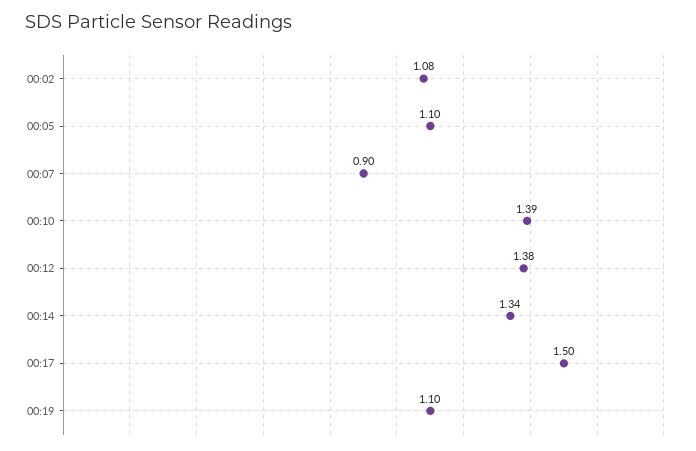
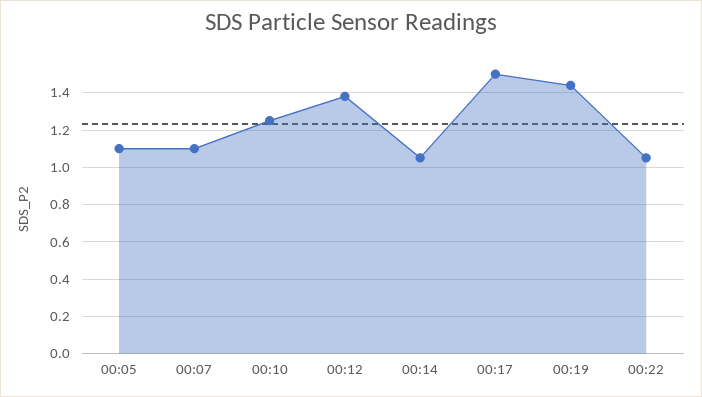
00:02: 1.08 -> none
00:07: 0.9 -> 1.1
00:10: 1.39 -> 1.25
00:14: 1.34 -> 1.05
00:19: 1.1 -> 1.45
00:22: none -> 1.05

